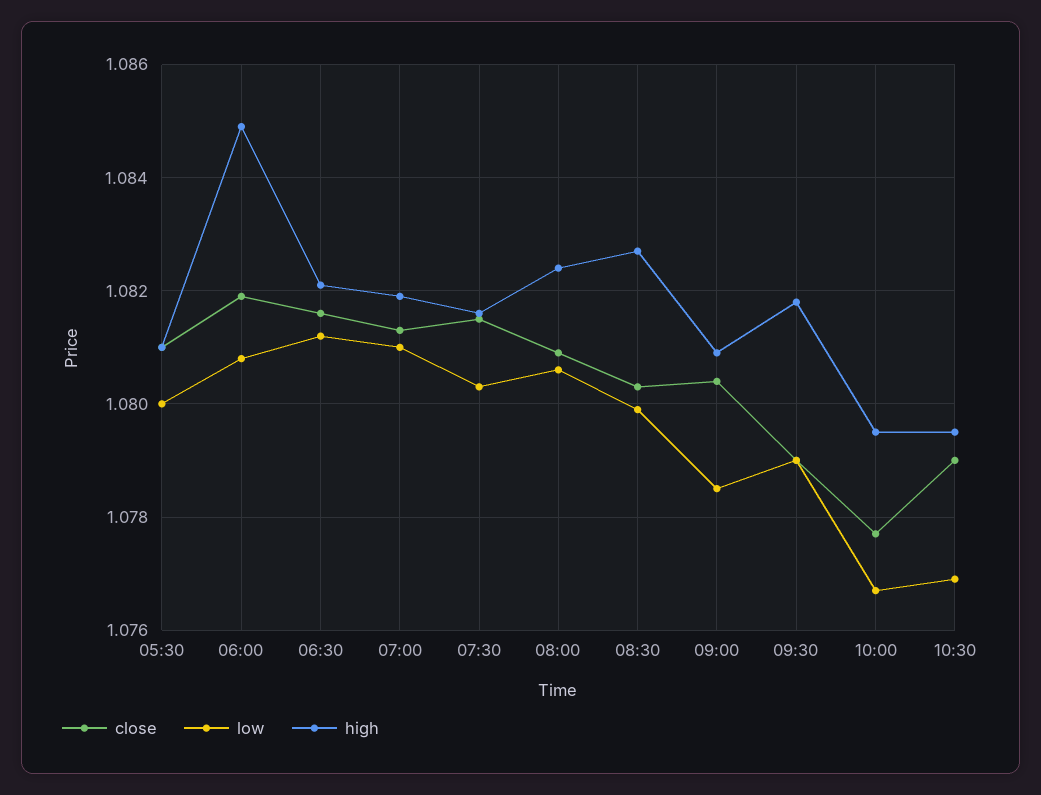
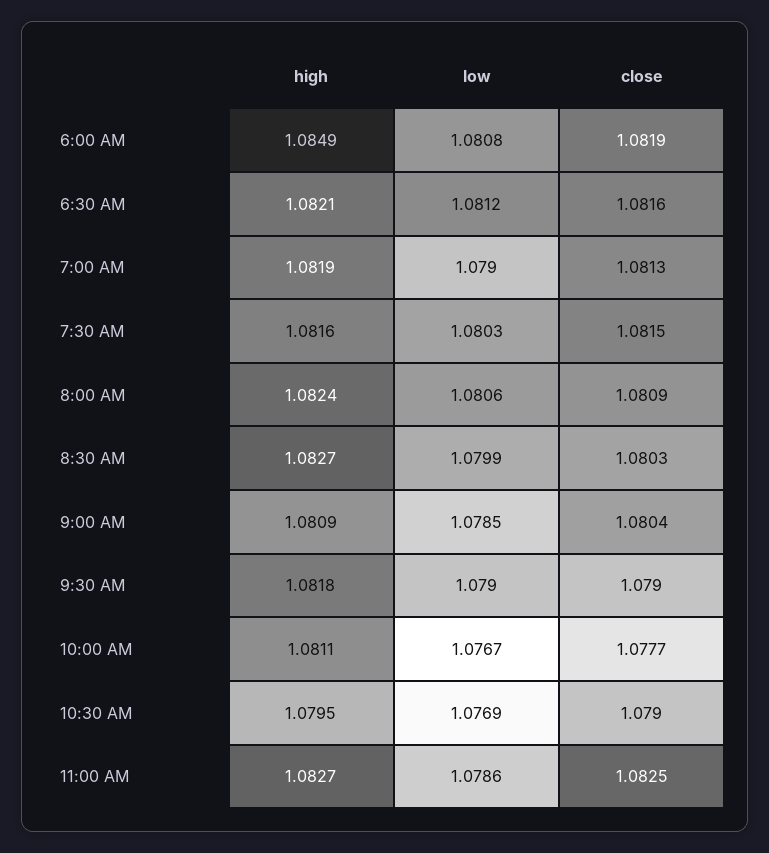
close, 05:30: 1.081 -> none
low, 05:30: 1.08 -> none
high, 05:30: 1.081 -> none
low, 07:00: 1.081 -> 1.079
high, 10:00: 1.0795 -> 1.0811
high, 11:00 AM: none -> 1.0827
low, 11:00 AM: none -> 1.0786
close, 11:00 AM: none -> 1.0825

